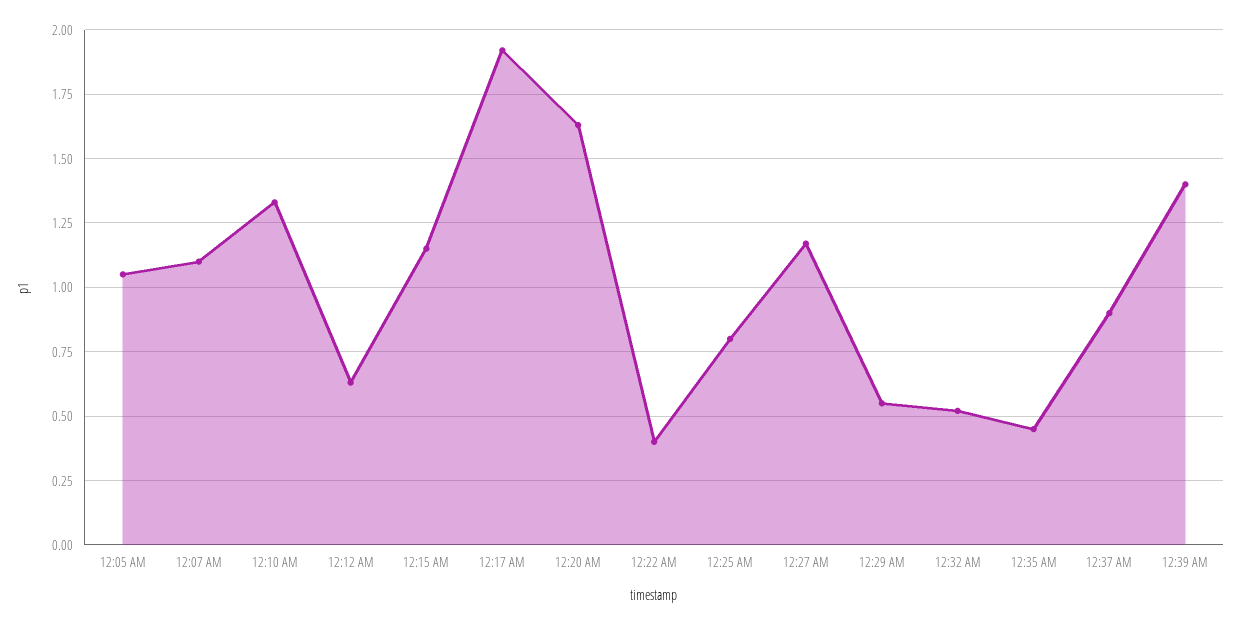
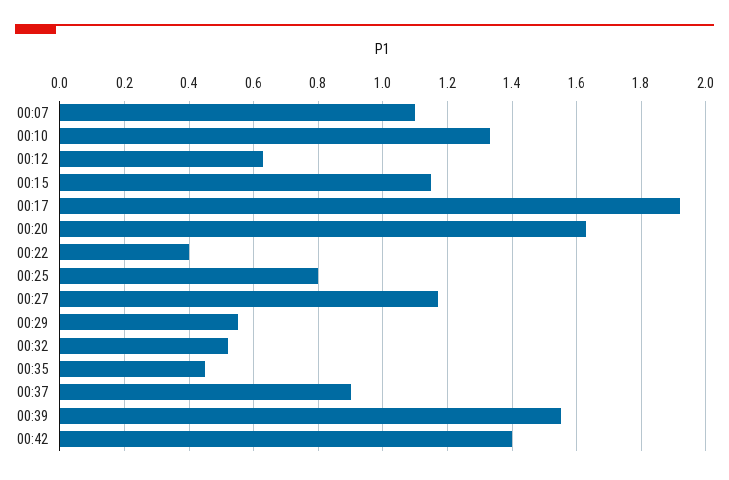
12:05 AM: 1.05 -> none
12:39 AM: 1.4 -> 1.55
00:42: none -> 1.4

